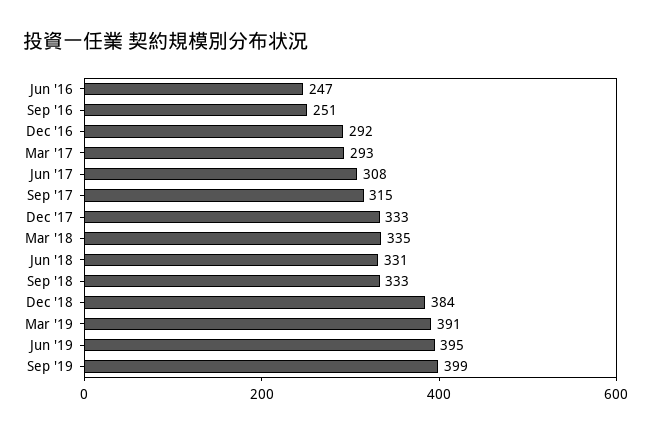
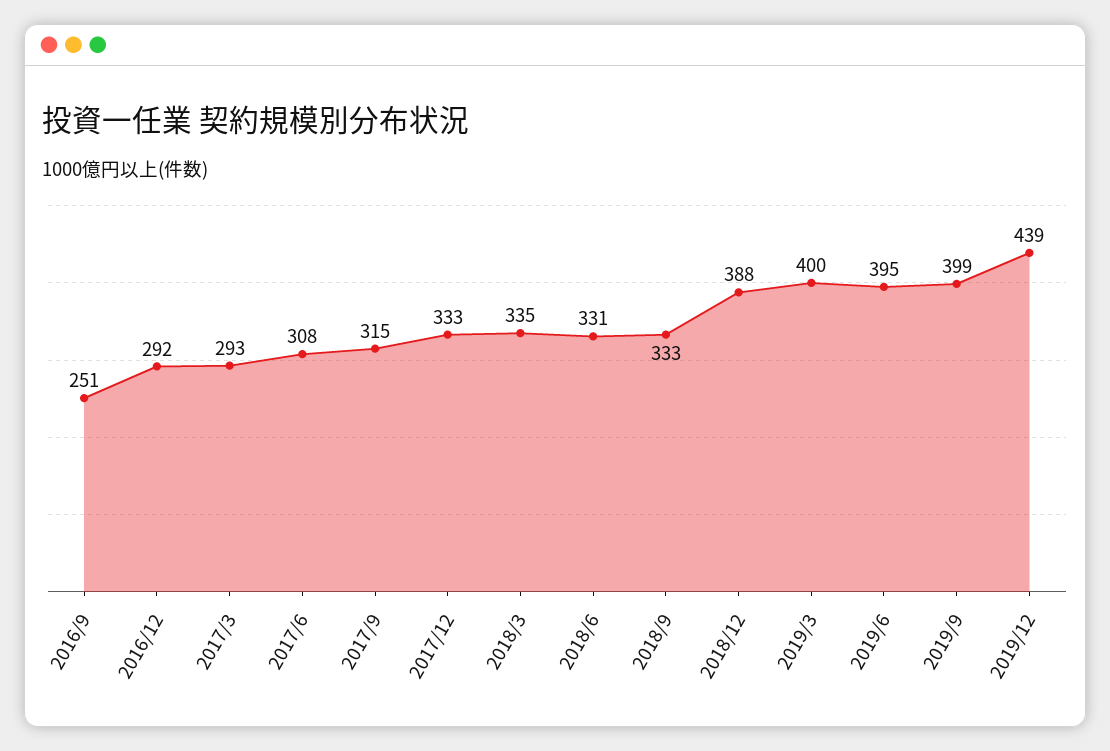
Jun '16: 247 -> none
Dec '18: 384 -> 388
Mar '19: 391 -> 400
2019/12: none -> 439

